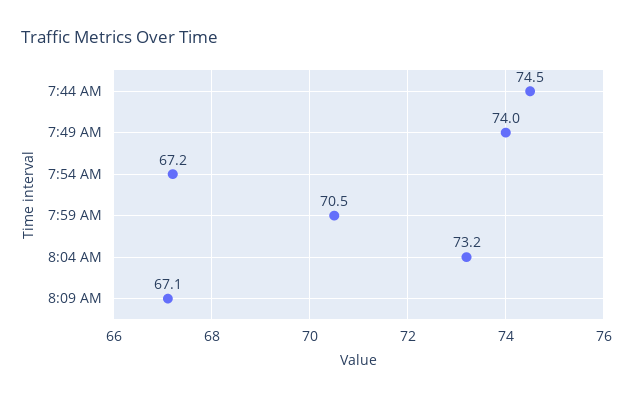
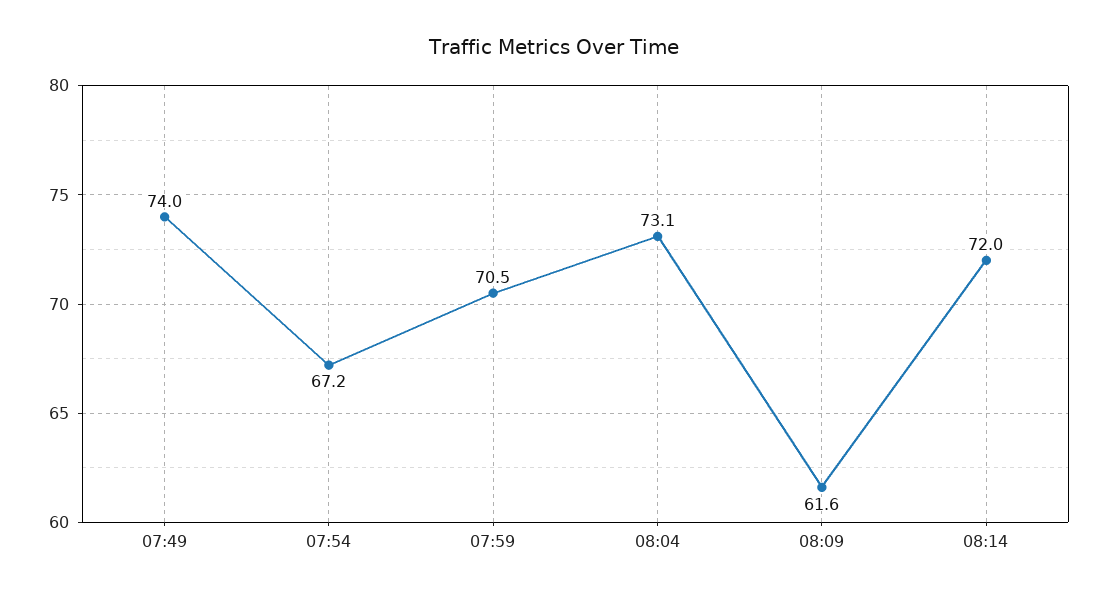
7:44 AM: 74.5 -> none
8:04 AM: 73.2 -> 73.1
8:09 AM: 67.1 -> 61.6
08:14: none -> 72

